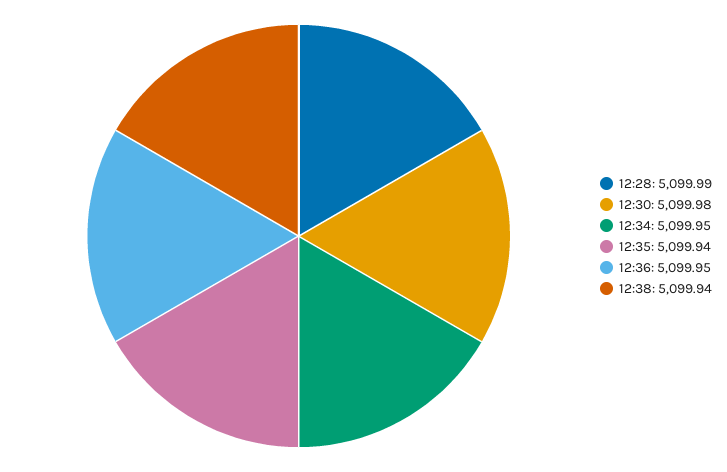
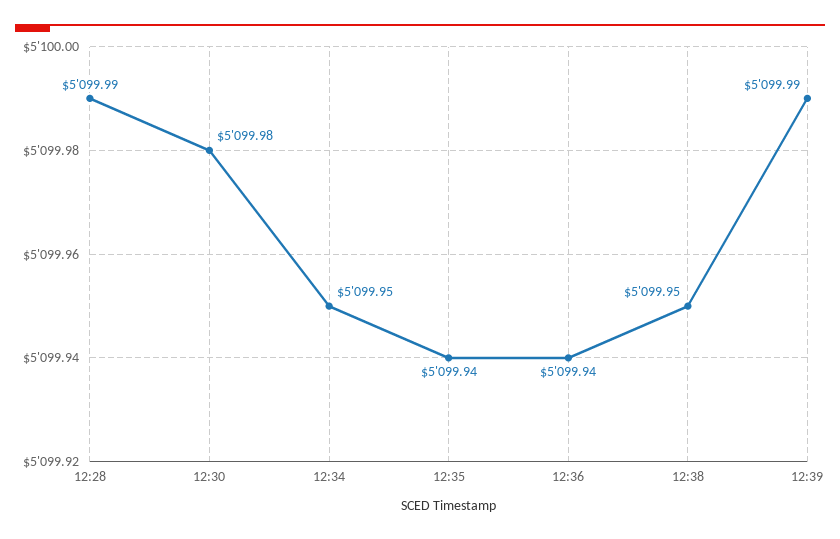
12:36: 5099.95 -> 5099.94
12:38: 5099.94 -> 5099.95
12:39: none -> 5099.99

